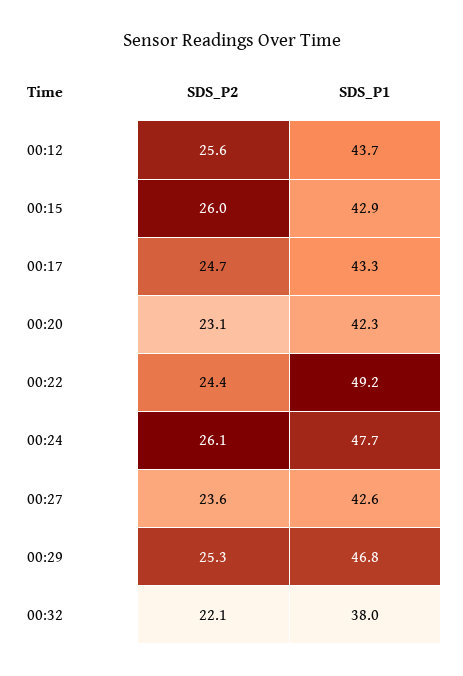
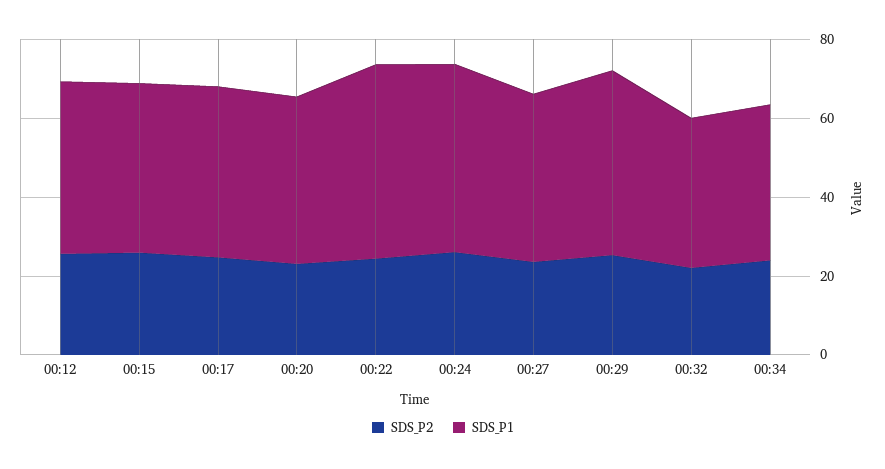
SDS_P2, 00:34: none -> 25
SDS_P1, 00:34: none -> 40

